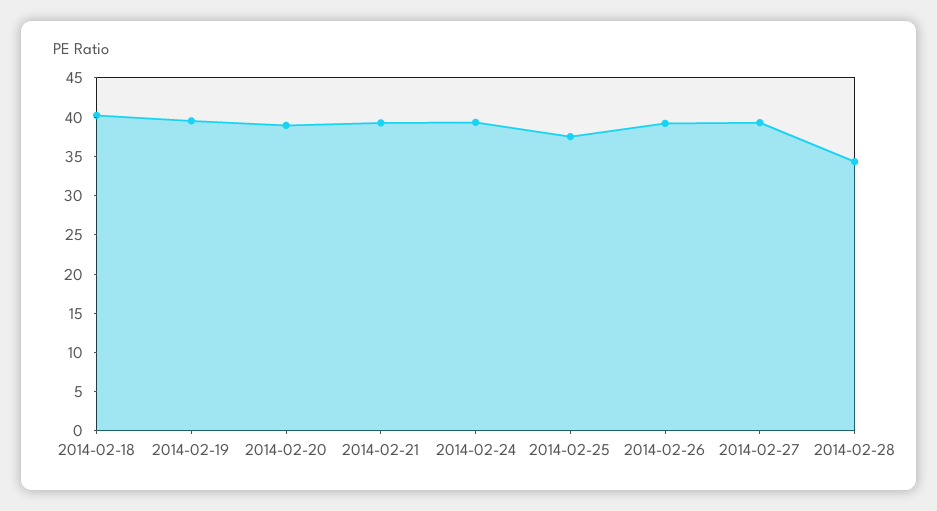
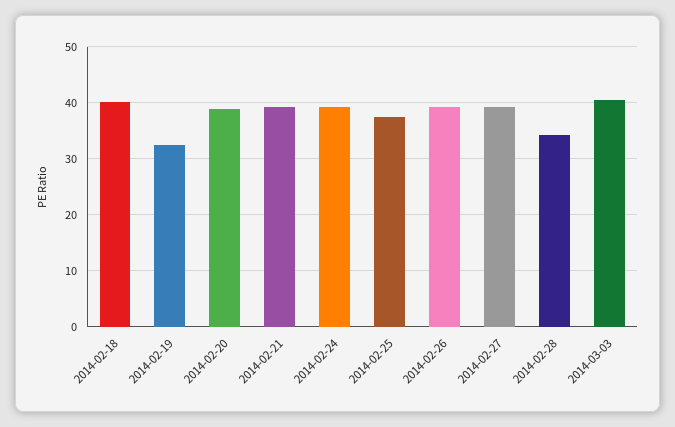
2014-02-19: 40 -> 32
2014-03-03: none -> 40

